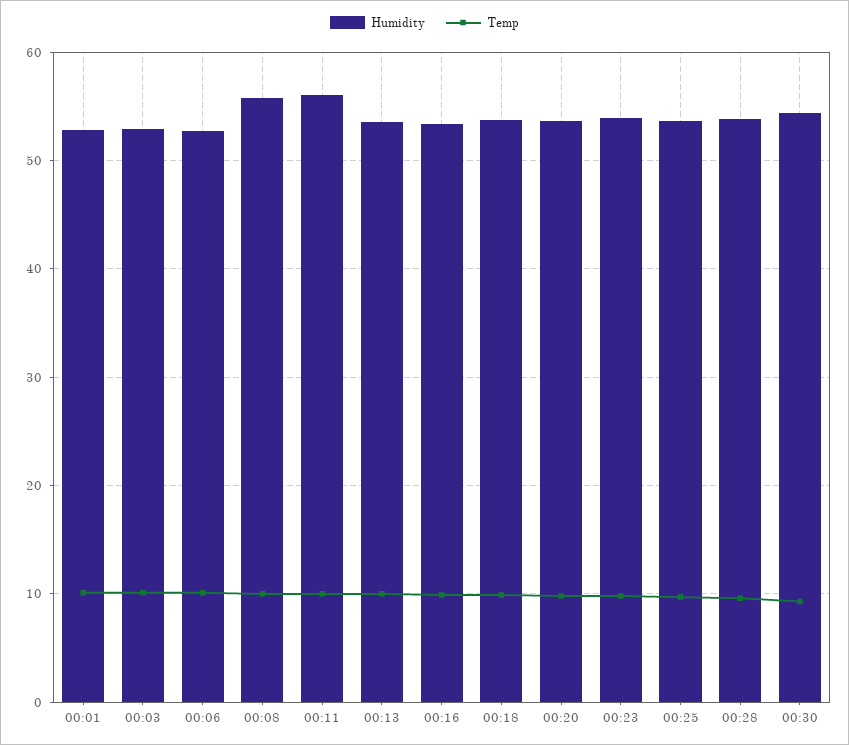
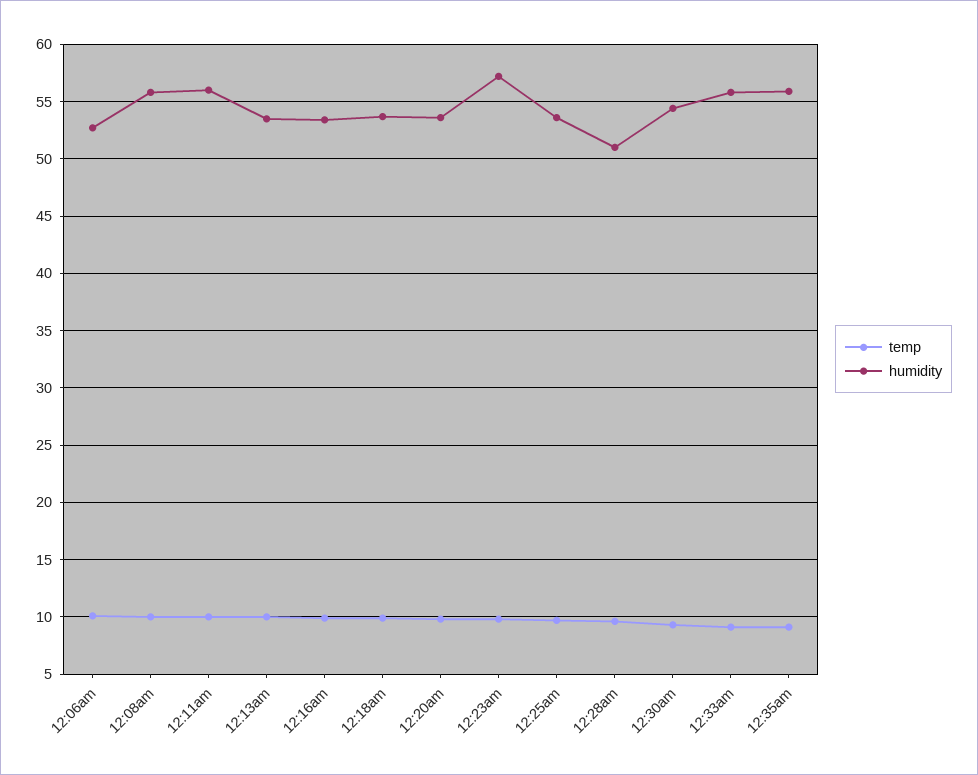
Humidity, 00:01: 53 -> none
Temp, 00:01: 10 -> none
Humidity, 00:03: 53 -> none
Temp, 00:03: 10 -> none
Humidity, 00:23: 54 -> 57
Humidity, 00:28: 54 -> 51
Temp, 12:33am: none -> 9
Humidity, 12:33am: none -> 56
Temp, 12:35am: none -> 9
Humidity, 12:35am: none -> 56

